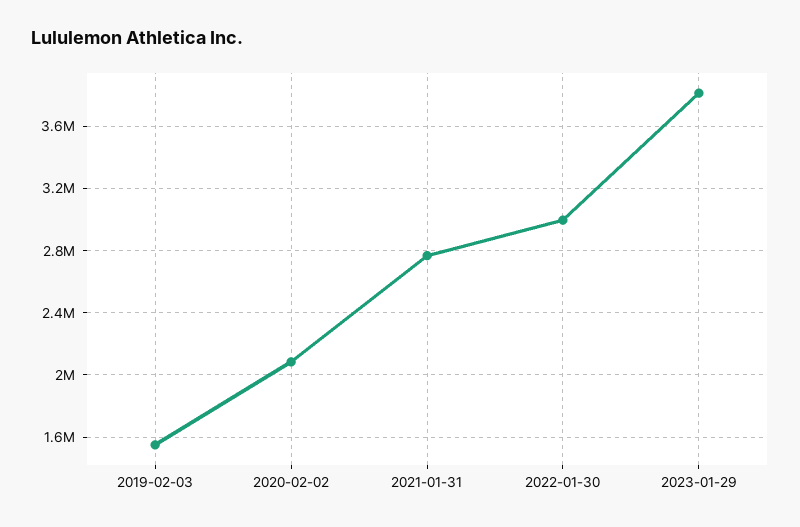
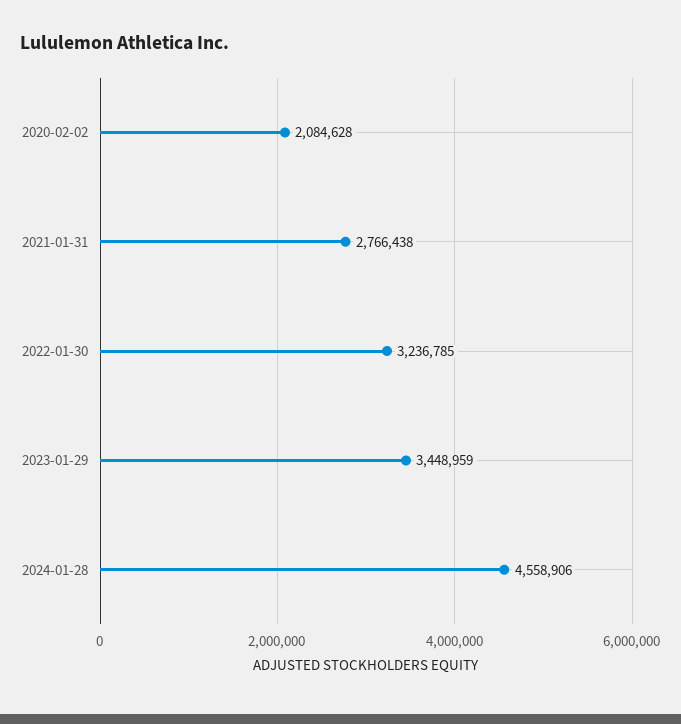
2019-02-03: 1550000 -> none
2022-01-30: 3000000 -> 3236785
2023-01-29: 3800000 -> 3448959
2024-01-28: none -> 4558906

